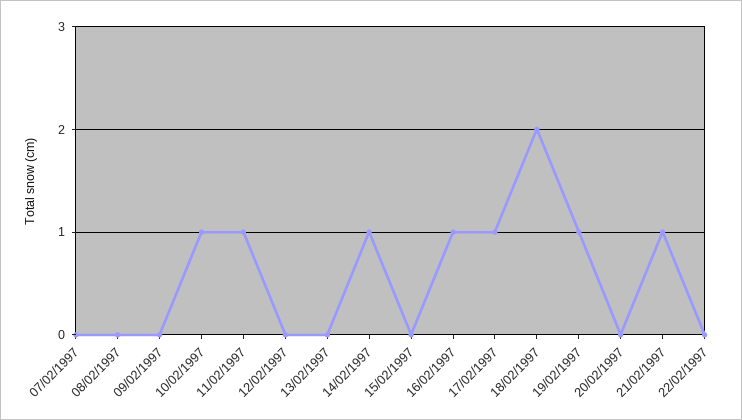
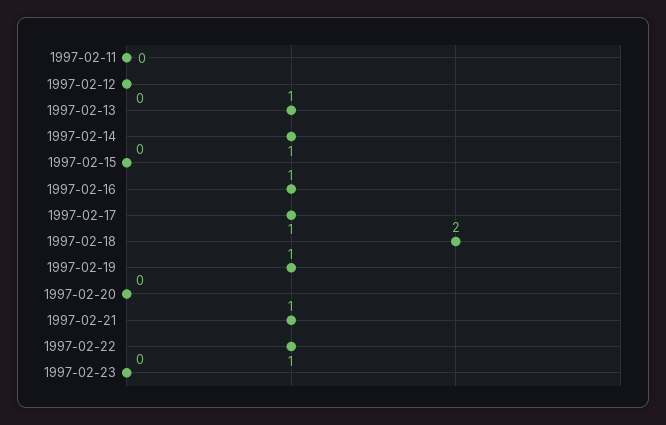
07/02/1997: 0 -> none
08/02/1997: 0 -> none
09/02/1997: 0 -> none
10/02/1997: 1 -> none
11/02/1997: 1 -> 0
13/02/1997: 0 -> 1
22/02/1997: 0 -> 1
1997-02-23: none -> 0

